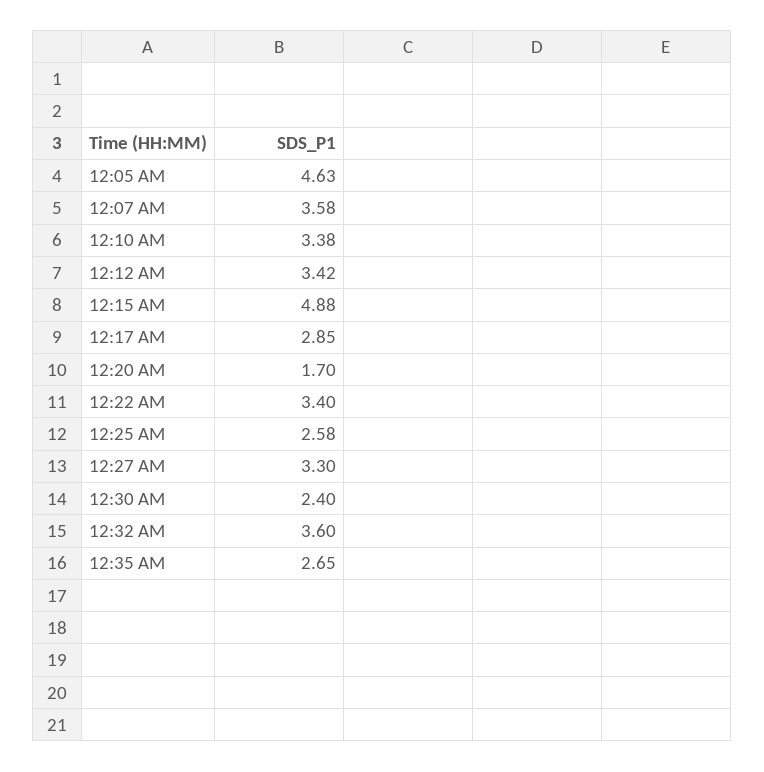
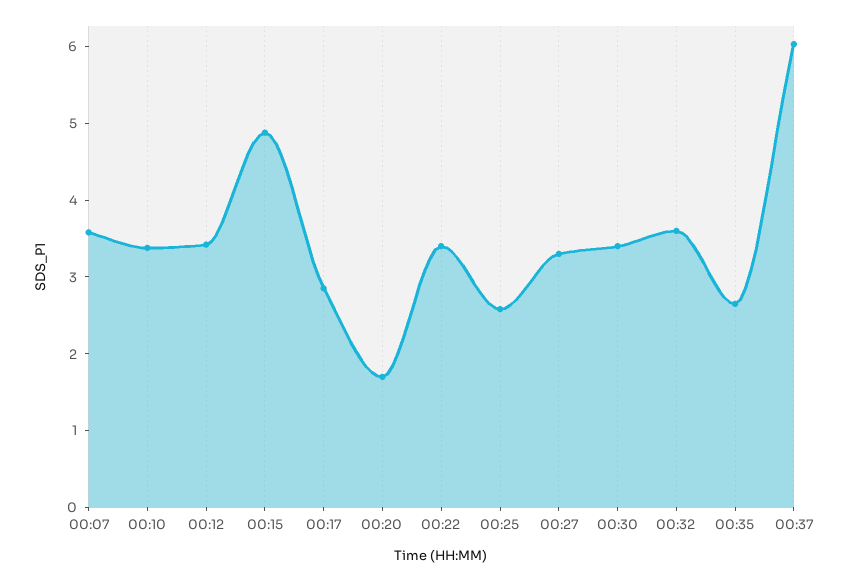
12:05 AM: 4.63 -> none
12:30 AM: 2.4 -> 3.4
00:37: none -> 6

